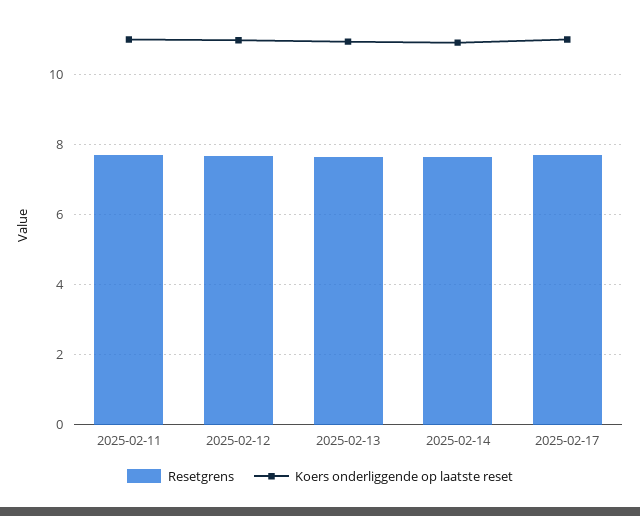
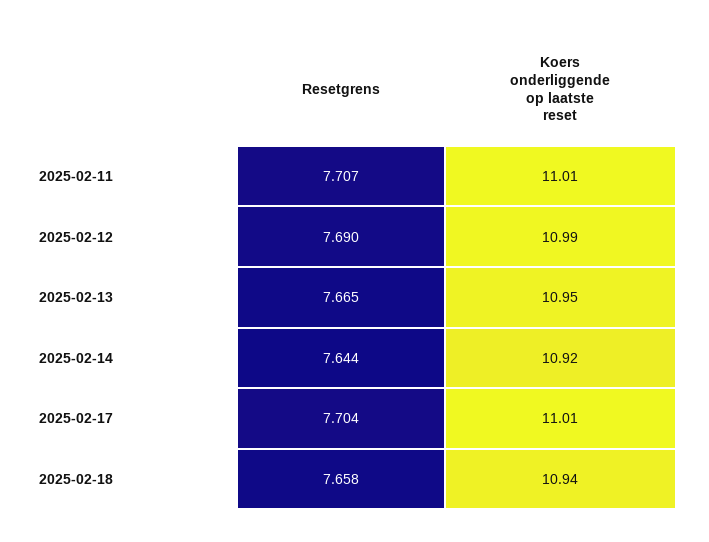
Resetgrens, 2025-02-18: none -> 7.658
Koers onderliggende op laatste reset, 2025-02-18: none -> 10.94

